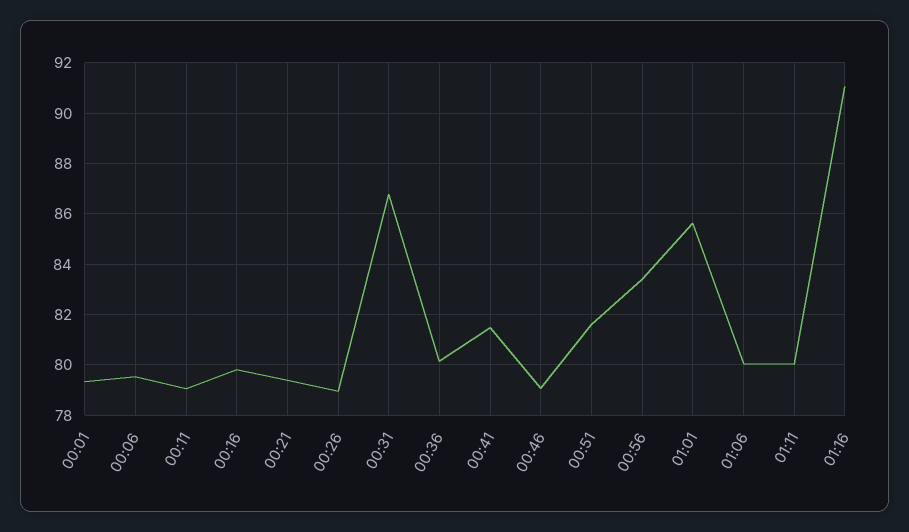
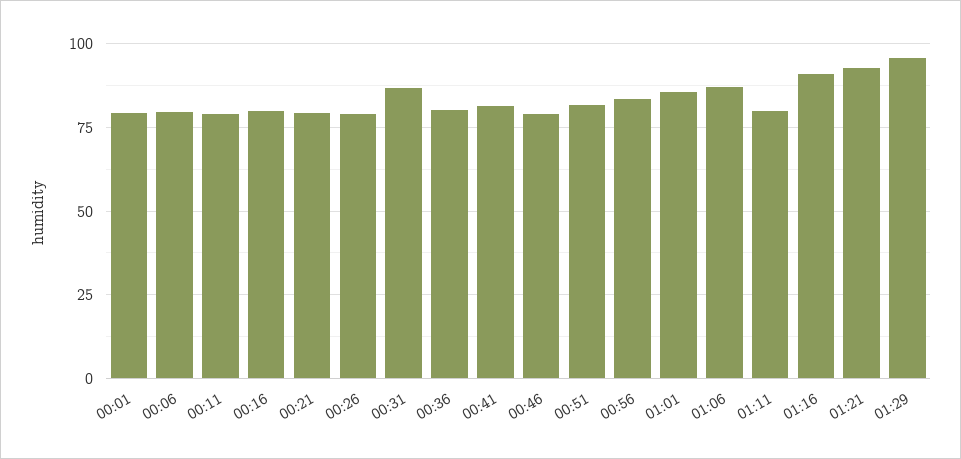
01:06: 80 -> 87.5
01:21: none -> 92.5
01:29: none -> 95

